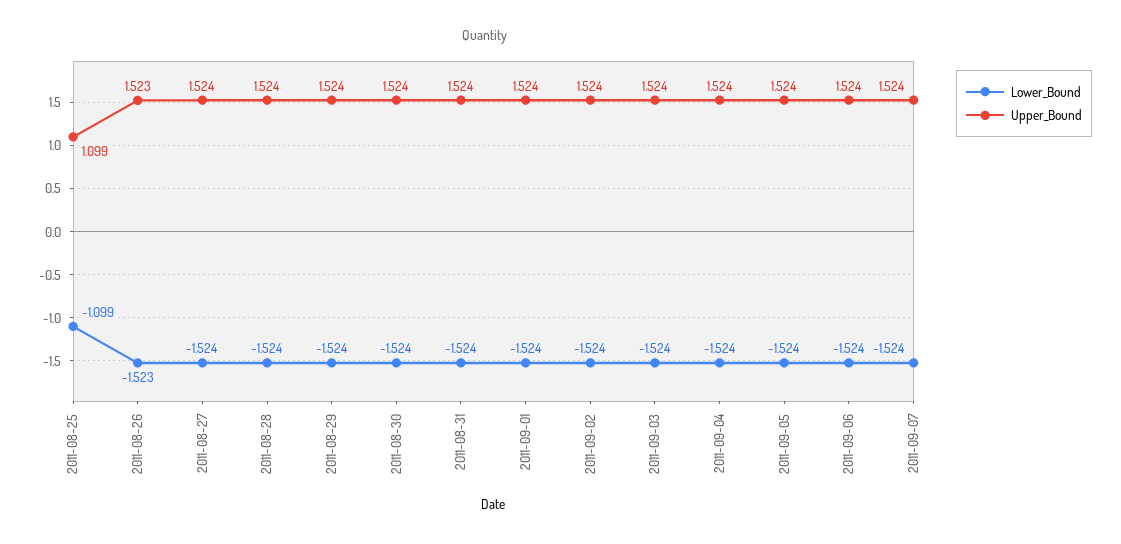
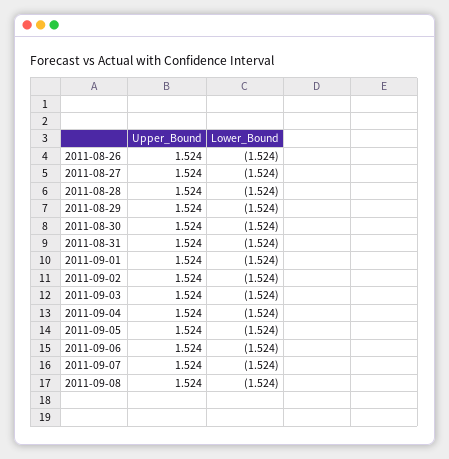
Lower_Bound, 2011-08-25: -1.099 -> none
Upper_Bound, 2011-08-25: 1.099 -> none
Lower_Bound, 2011-08-26: -1.523 -> -1.524
Upper_Bound, 2011-08-26: 1.523 -> 1.524
Upper_Bound, 2011-09-08: none -> 1.524
Lower_Bound, 2011-09-08: none -> -1.524

